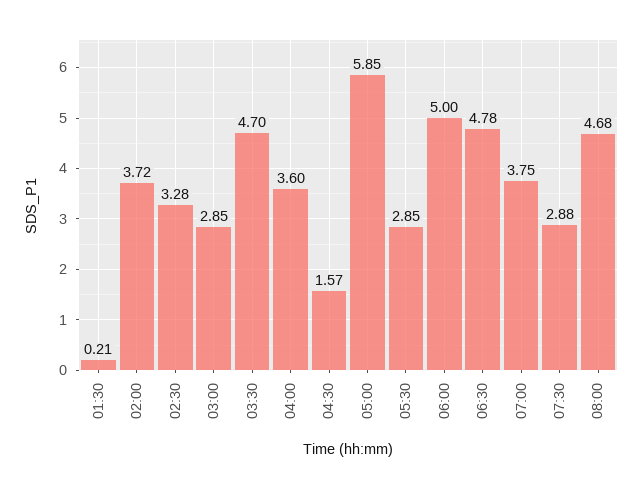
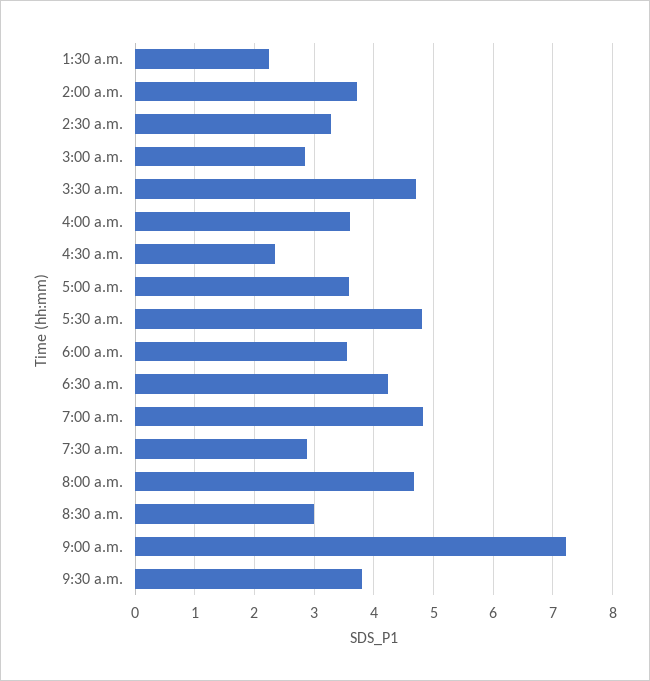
01:30: 0.21 -> 2.2
04:30: 1.57 -> 2.4
05:00: 5.85 -> 3.6
05:30: 2.85 -> 4.8
06:00: 5 -> 3.6
06:30: 4.78 -> 4.2
07:00: 3.75 -> 4.8
8:30 a.m.: none -> 3
9:00 a.m.: none -> 7.2
9:30 a.m.: none -> 3.8

